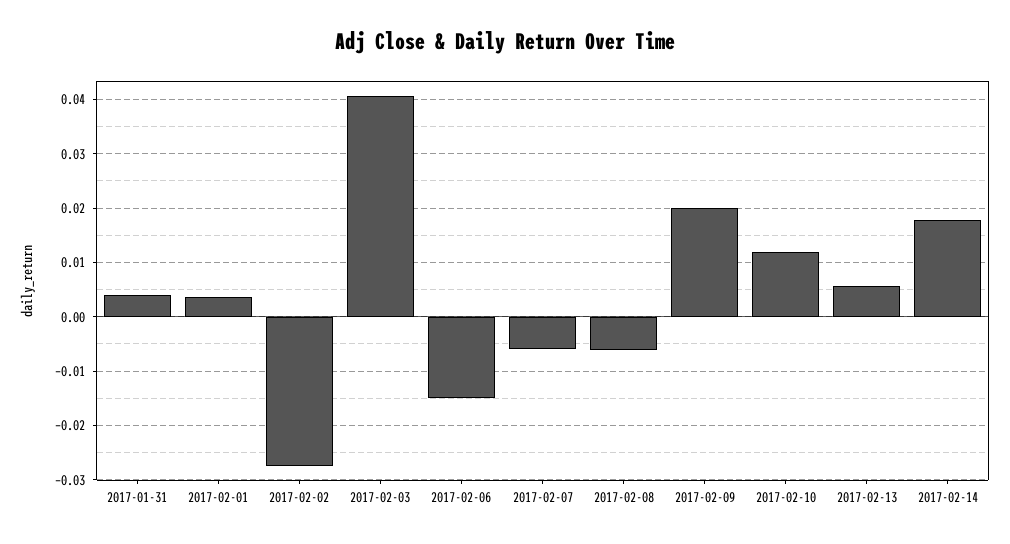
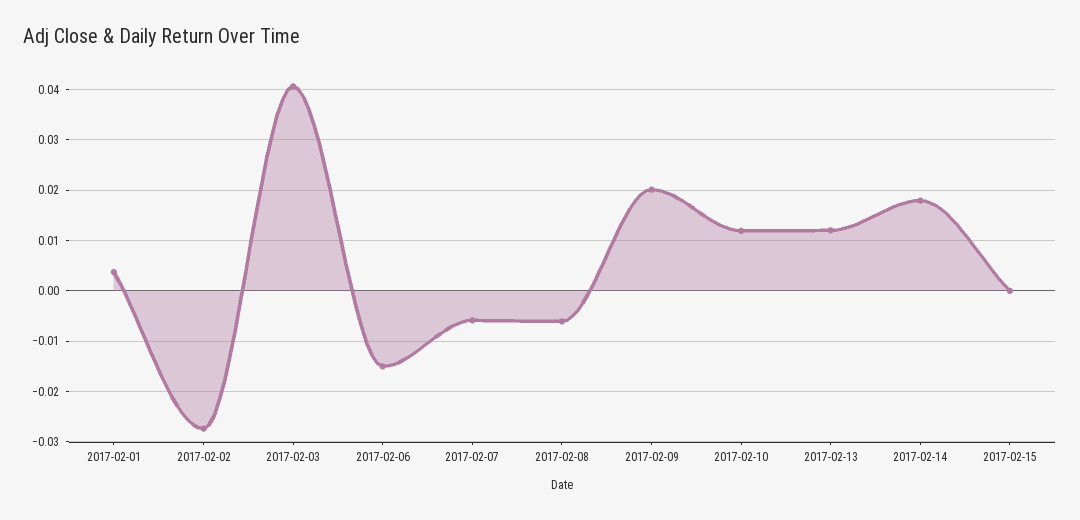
2017-01-31: 0.004 -> none
2017-02-13: 0.006 -> 0.012
2017-02-15: none -> 0

